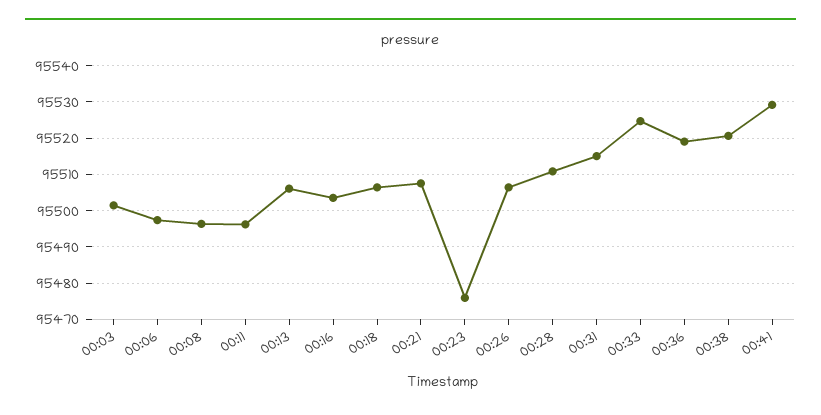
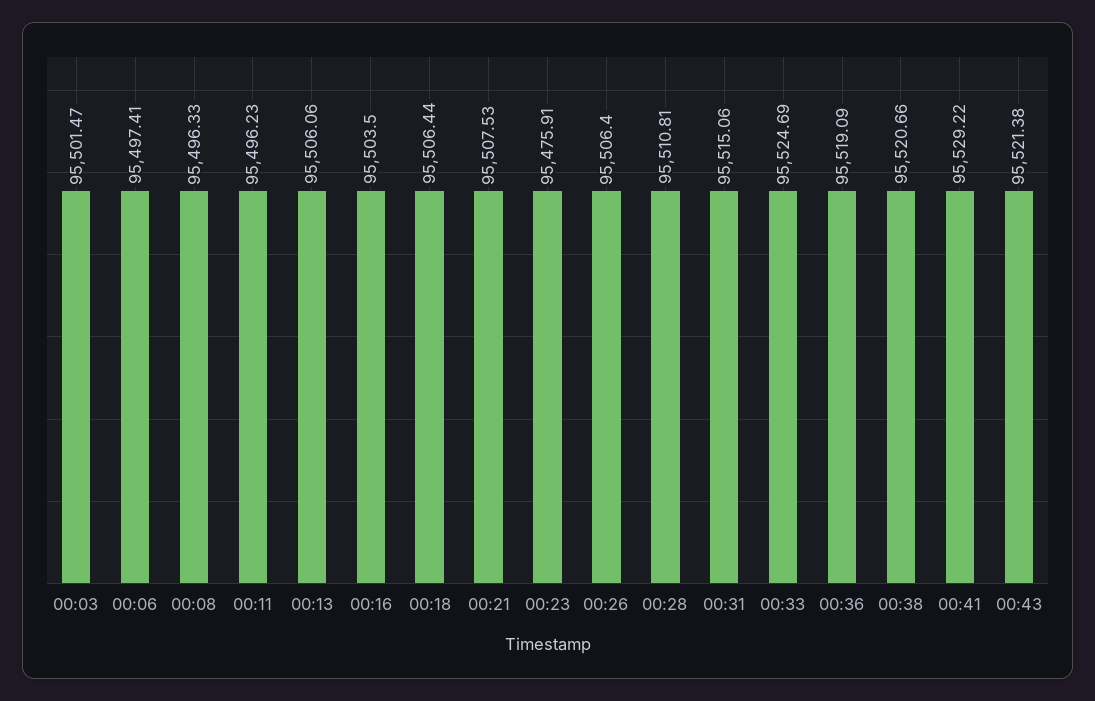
00:43: none -> 95521.38

